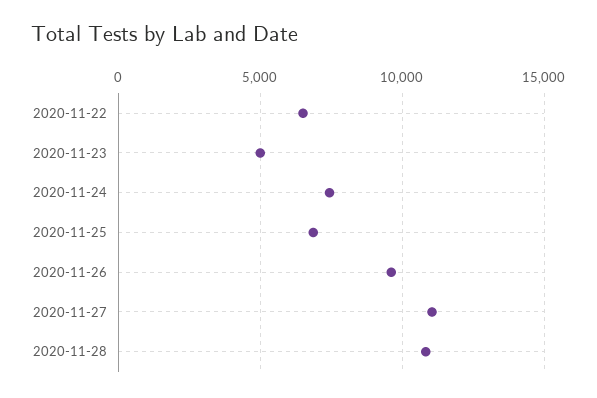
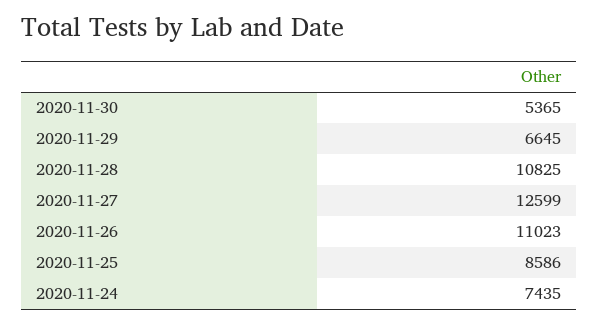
2020-11-22: 6500 -> none
2020-11-23: 5000 -> none
2020-11-25: 7000 -> 8586
2020-11-26: 9500 -> 11023
2020-11-27: 11000 -> 12599
2020-11-30: none -> 5365
2020-11-29: none -> 6645

